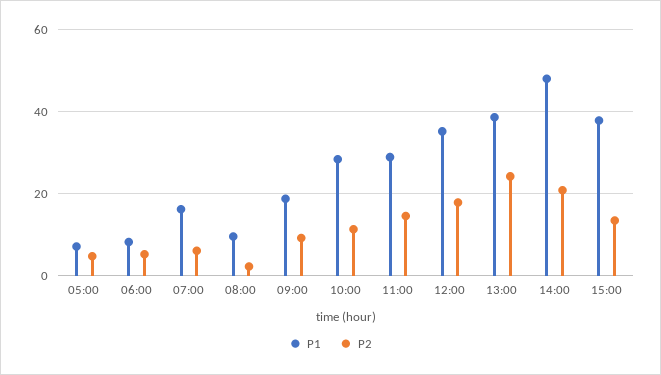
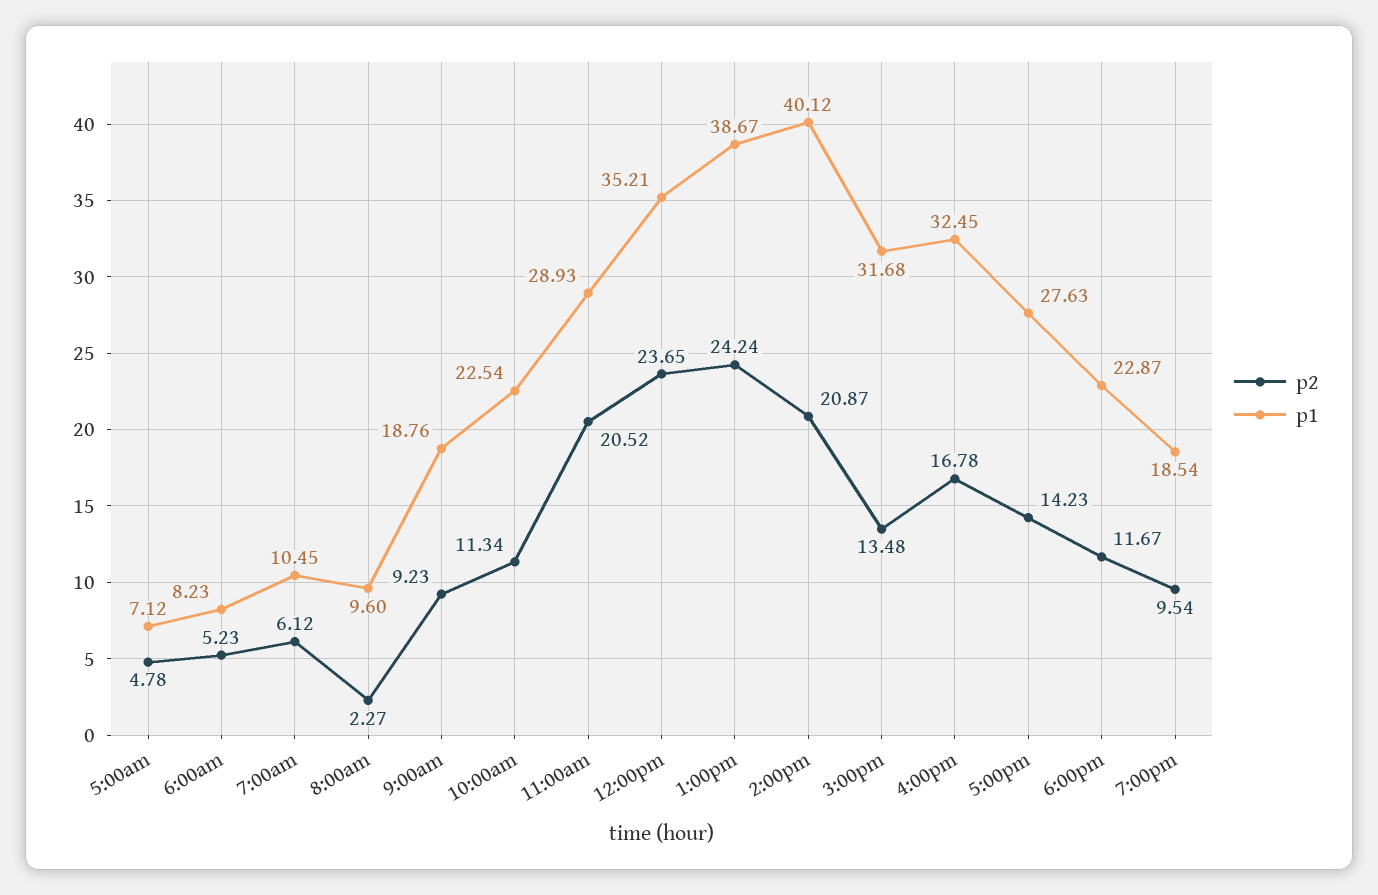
P1, 07:00: 16 -> 10.45
P1, 10:00: 28 -> 22.54
P2, 11:00: 14 -> 20.52
P2, 12:00: 18 -> 23.65
P1, 14:00: 48 -> 40.12
P1, 15:00: 38 -> 31.68
P2, 4:00pm: none -> 16.78
P1, 4:00pm: none -> 32.45
P2, 5:00pm: none -> 14.23
P1, 5:00pm: none -> 27.63
P2, 6:00pm: none -> 11.67
P1, 6:00pm: none -> 22.87
P2, 7:00pm: none -> 9.54
P1, 7:00pm: none -> 18.54

